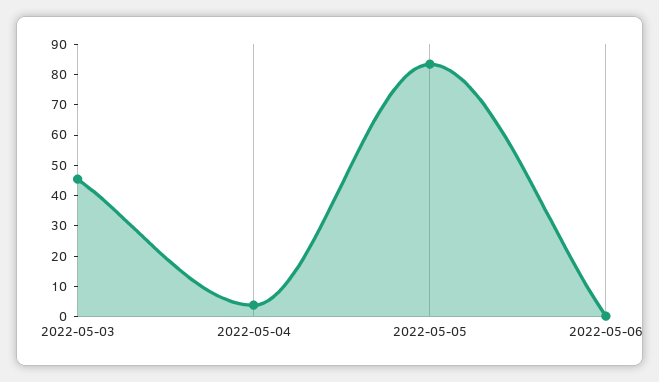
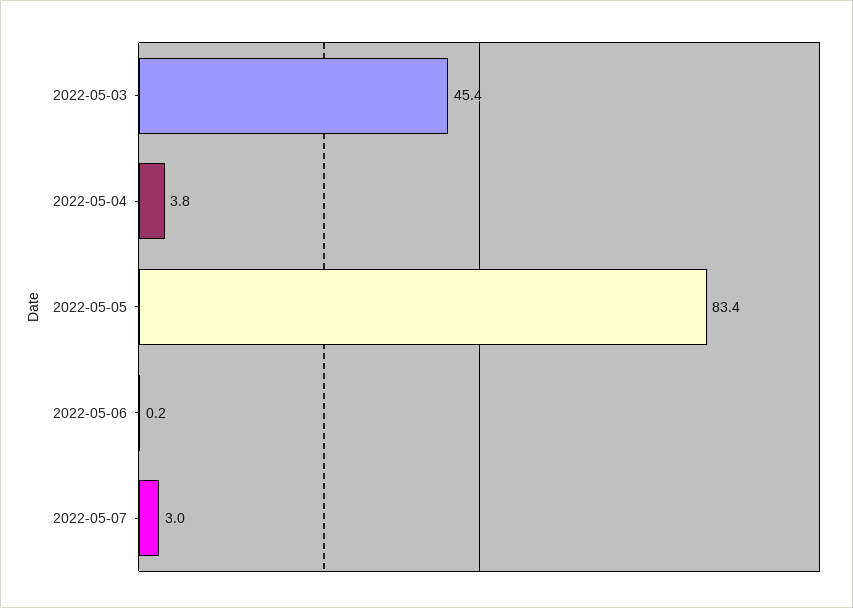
2022-05-07: none -> 3

